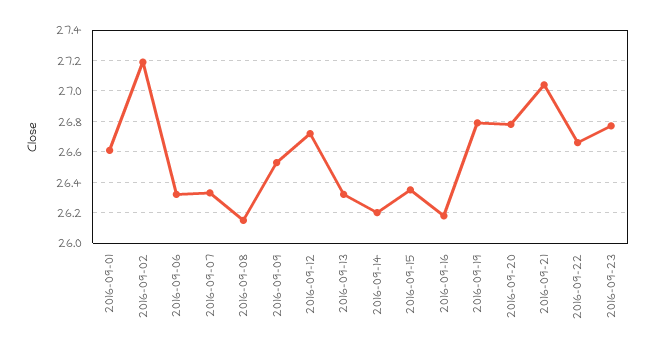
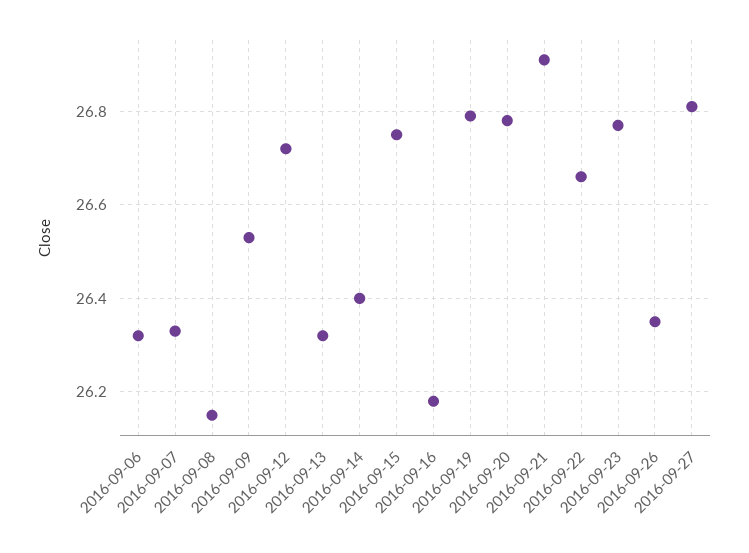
2016-09-01: 26.6 -> none
2016-09-02: 27.2 -> none
2016-09-14: 26.2 -> 26.4
2016-09-15: 26.35 -> 26.75
2016-09-21: 27.05 -> 26.9
2016-09-26: none -> 26.35
2016-09-27: none -> 26.8

